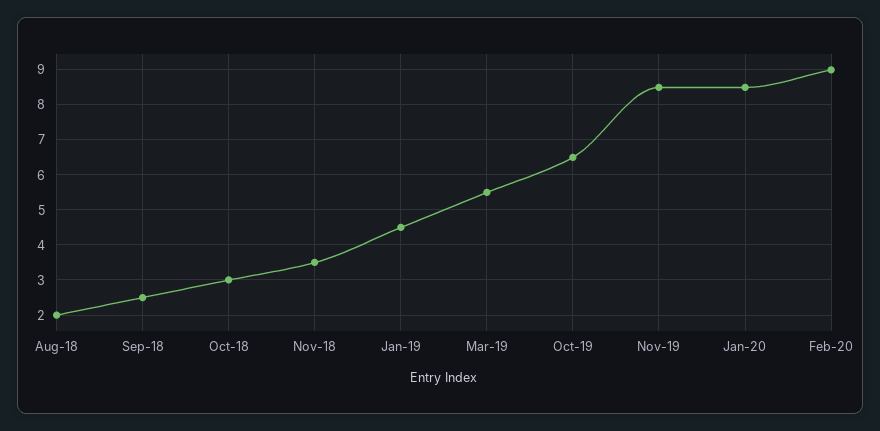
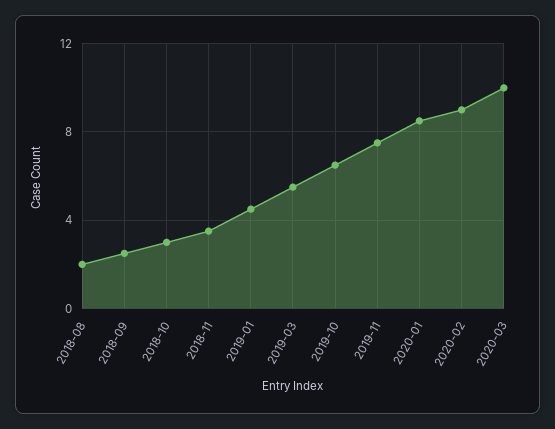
Nov-19: 8.5 -> 7.5
2020-03: none -> 10

